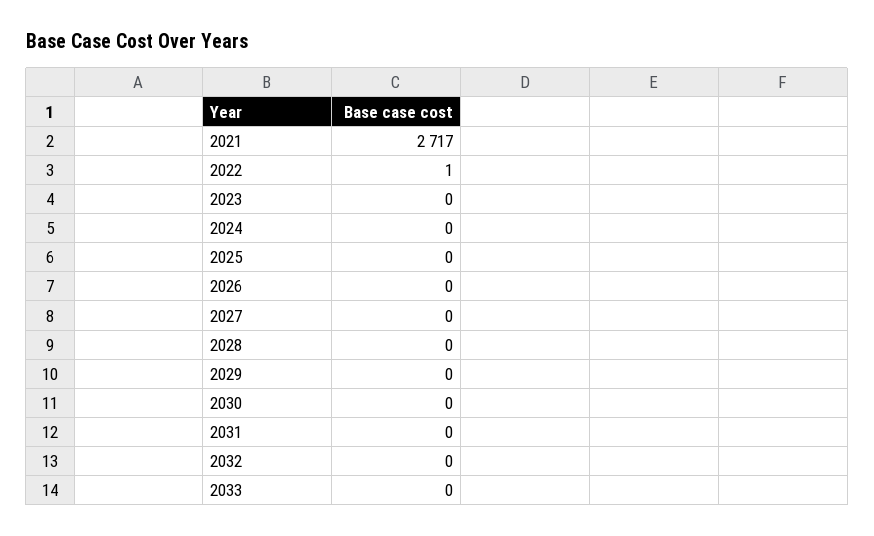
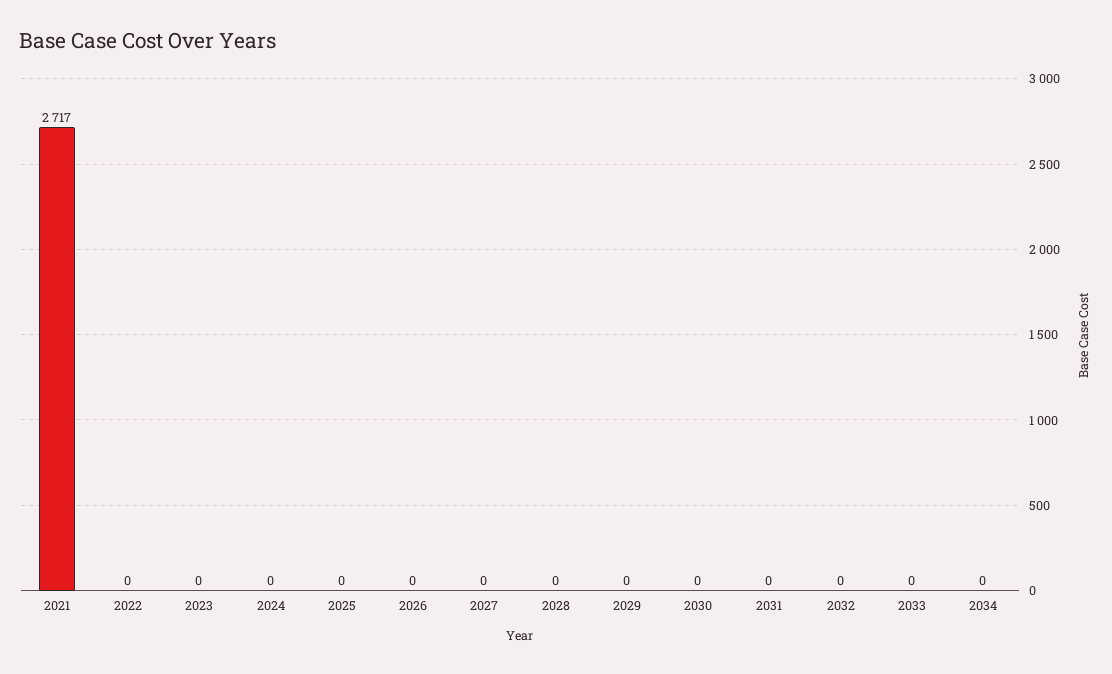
2022: 1 -> 0
2034: none -> 0

